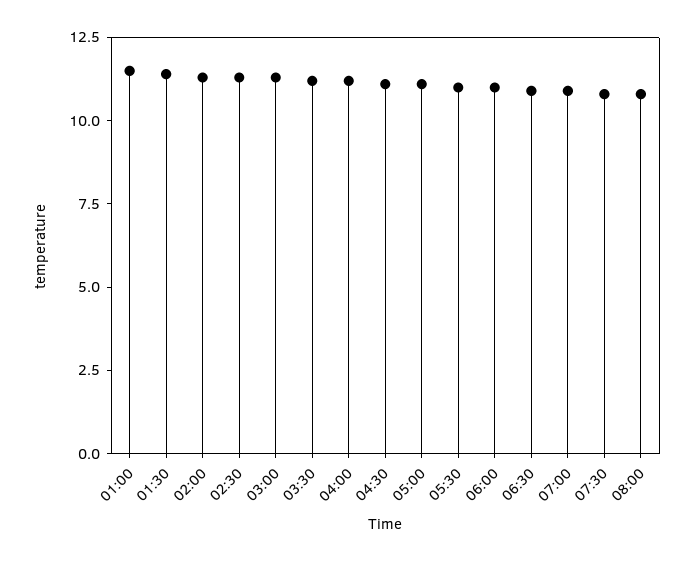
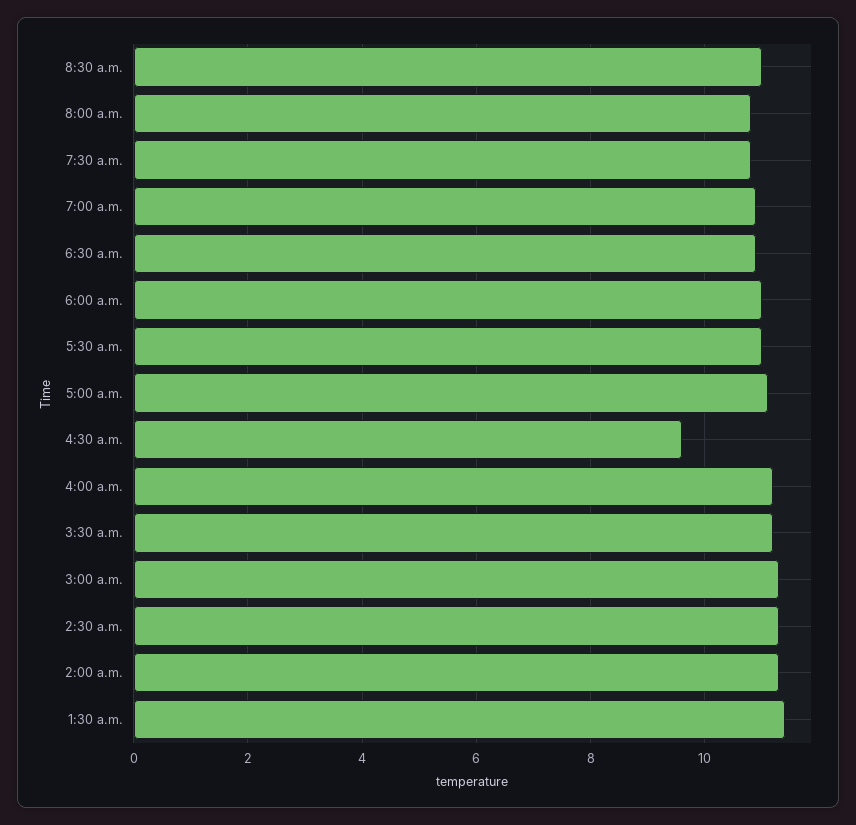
01:00: 11.5 -> none
04:30: 11 -> 9.5
8:30 a.m.: none -> 11

